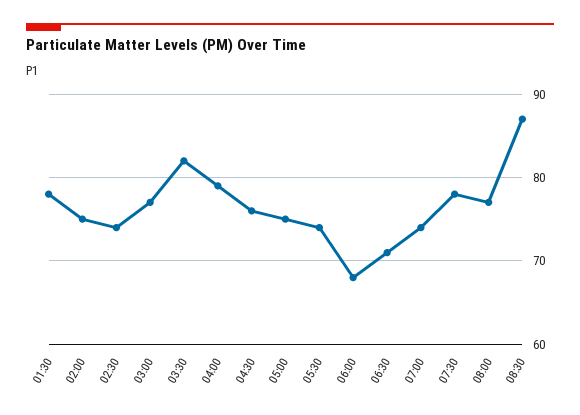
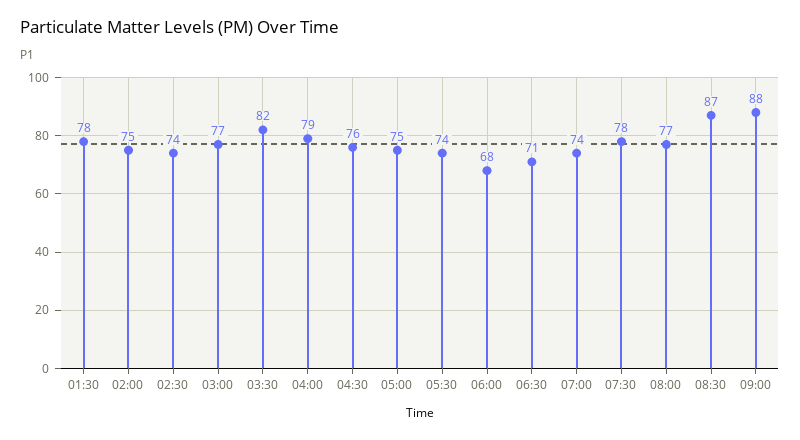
09:00: none -> 88

